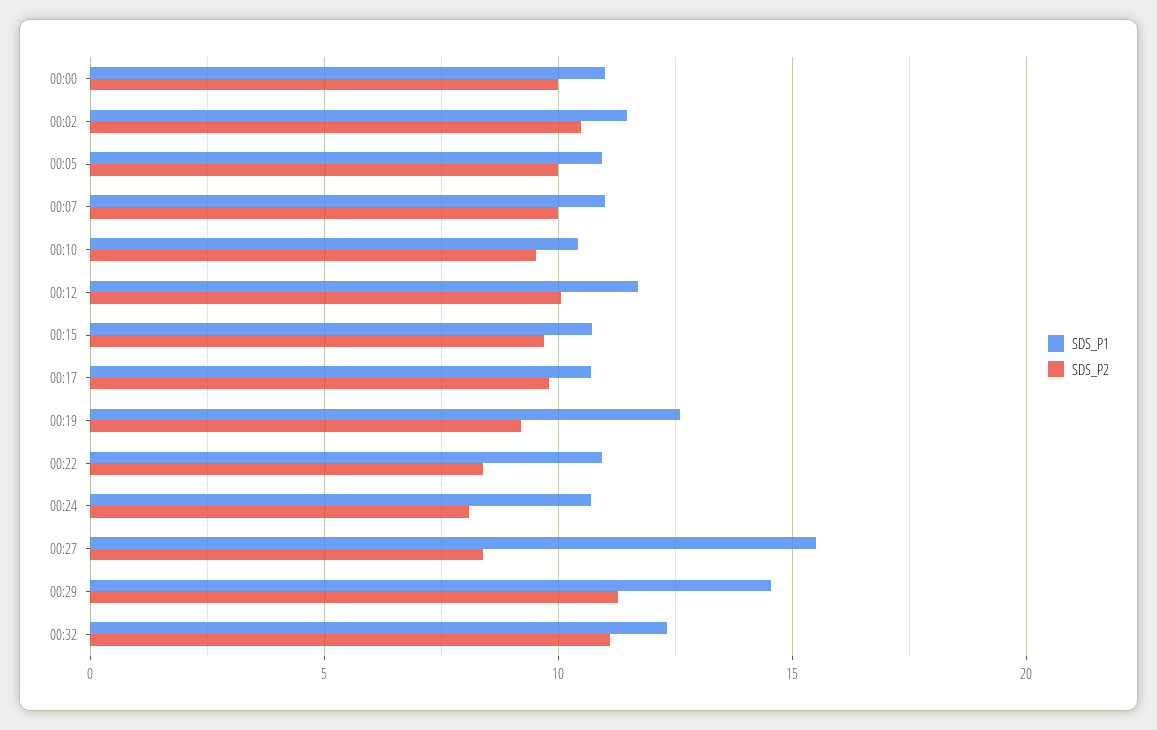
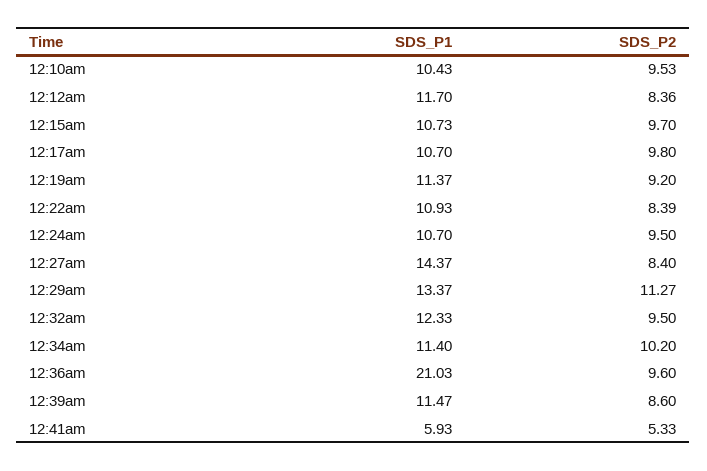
SDS_P1, 00:00: 11 -> none
SDS_P2, 00:00: 10 -> none
SDS_P1, 00:02: 11.5 -> none
SDS_P2, 00:02: 10.5 -> none
SDS_P1, 00:05: 11 -> none
SDS_P2, 00:05: 10 -> none
SDS_P1, 00:07: 11 -> none
SDS_P2, 00:07: 10 -> none
SDS_P2, 00:12: 10 -> 8.36
SDS_P1, 00:19: 12.5 -> 11.37
SDS_P2, 00:24: 8 -> 9.5
SDS_P1, 00:27: 15.5 -> 14.37
SDS_P1, 00:29: 14.5 -> 13.37
SDS_P2, 00:32: 11 -> 9.5
SDS_P1, 12:34am: none -> 11.4
SDS_P2, 12:34am: none -> 10.2
SDS_P1, 12:36am: none -> 21.03
SDS_P2, 12:36am: none -> 9.6
SDS_P1, 12:39am: none -> 11.47
SDS_P2, 12:39am: none -> 8.6
SDS_P1, 12:41am: none -> 5.93
SDS_P2, 12:41am: none -> 5.33

